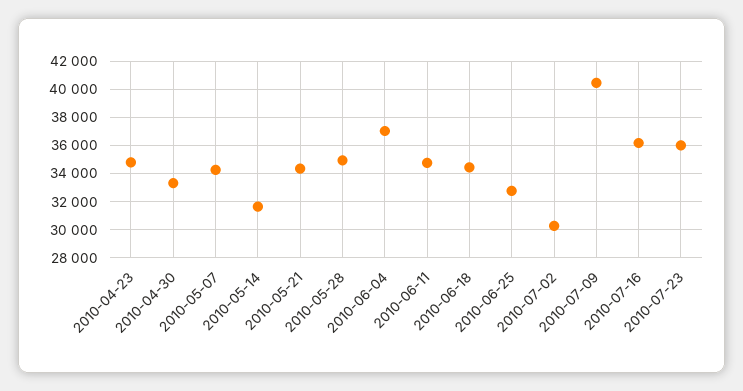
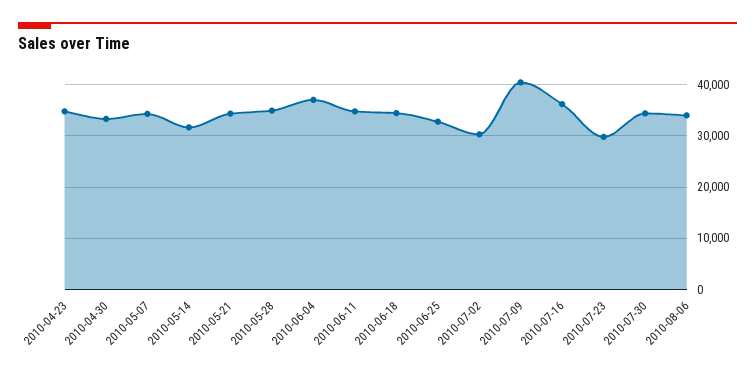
2010-07-23: 36000 -> 30000
2010-07-30: none -> 34000
2010-08-06: none -> 34000

